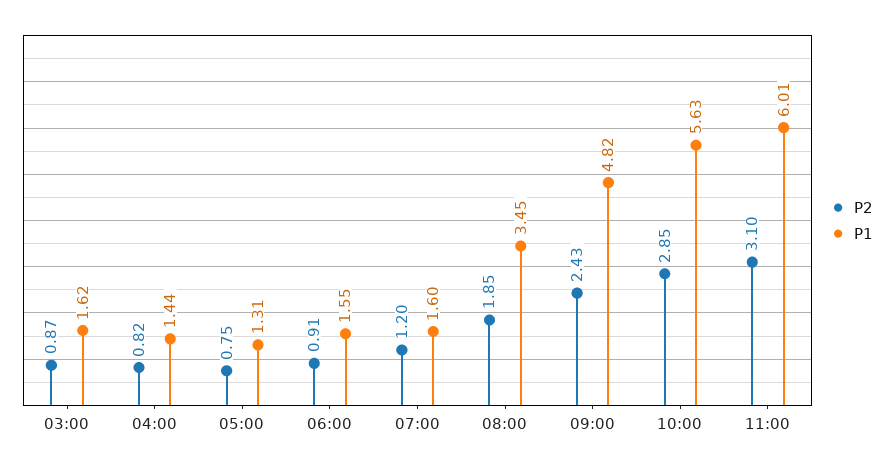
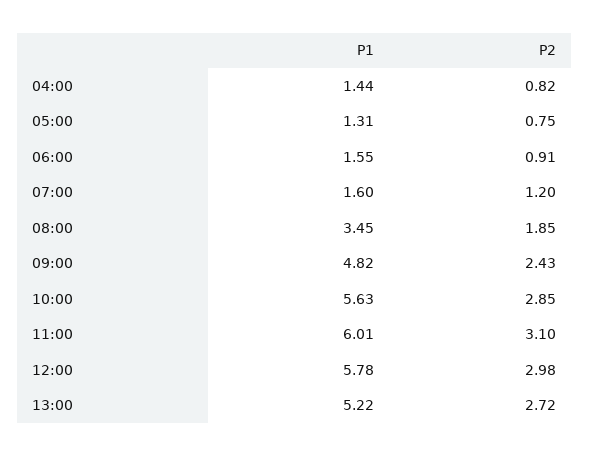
P2, 03:00: 0.87 -> none
P1, 03:00: 1.62 -> none
P1, 12:00: none -> 5.78
P2, 12:00: none -> 2.98
P1, 13:00: none -> 5.22
P2, 13:00: none -> 2.72

